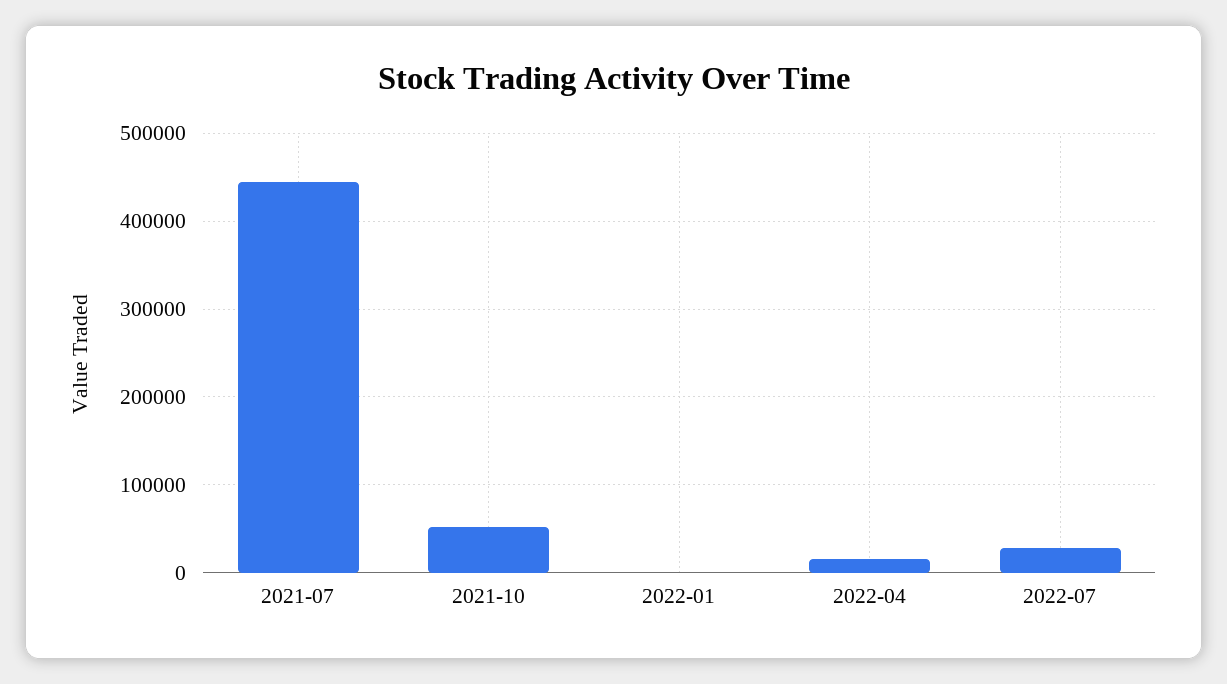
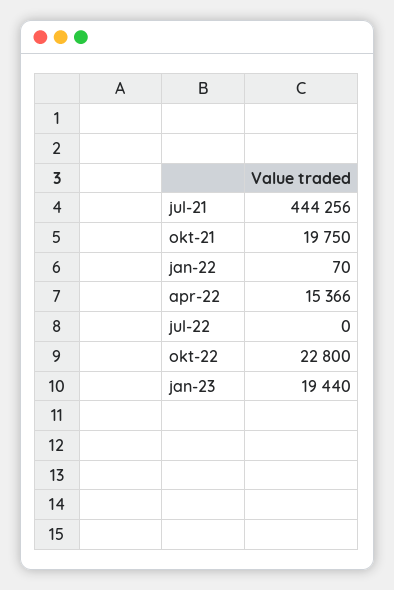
2021-10: 50000 -> 19750
2022-07: 30000 -> 0
okt-22: none -> 22800
jan-23: none -> 19440

